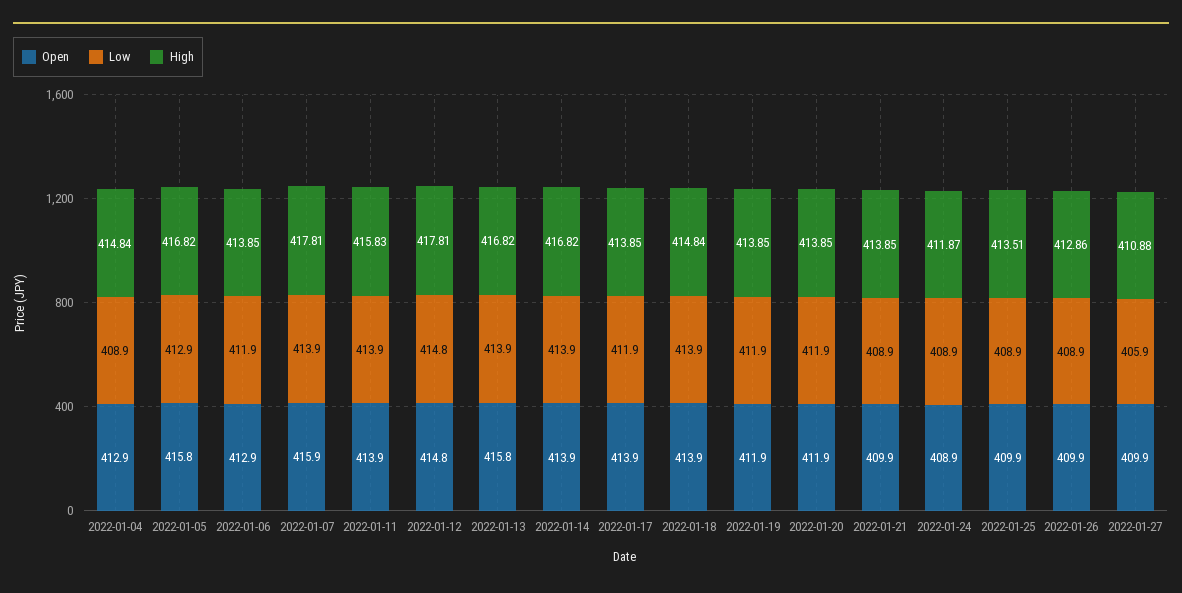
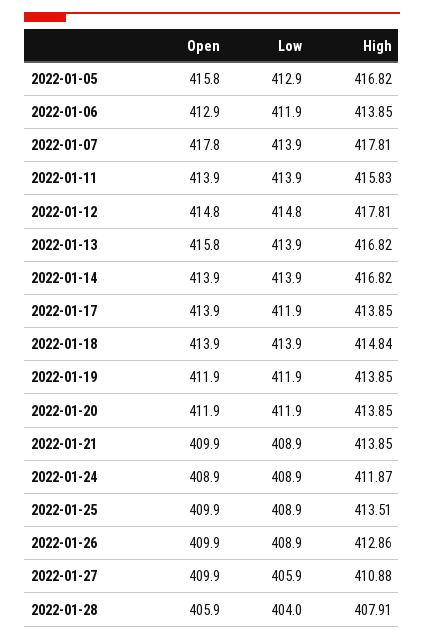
Open, 2022-01-04: 412.9 -> none
Low, 2022-01-04: 408.9 -> none
High, 2022-01-04: 414.84 -> none
Open, 2022-01-07: 415.9 -> 417.8
Open, 2022-01-28: none -> 405.9
Low, 2022-01-28: none -> 404
High, 2022-01-28: none -> 407.91

